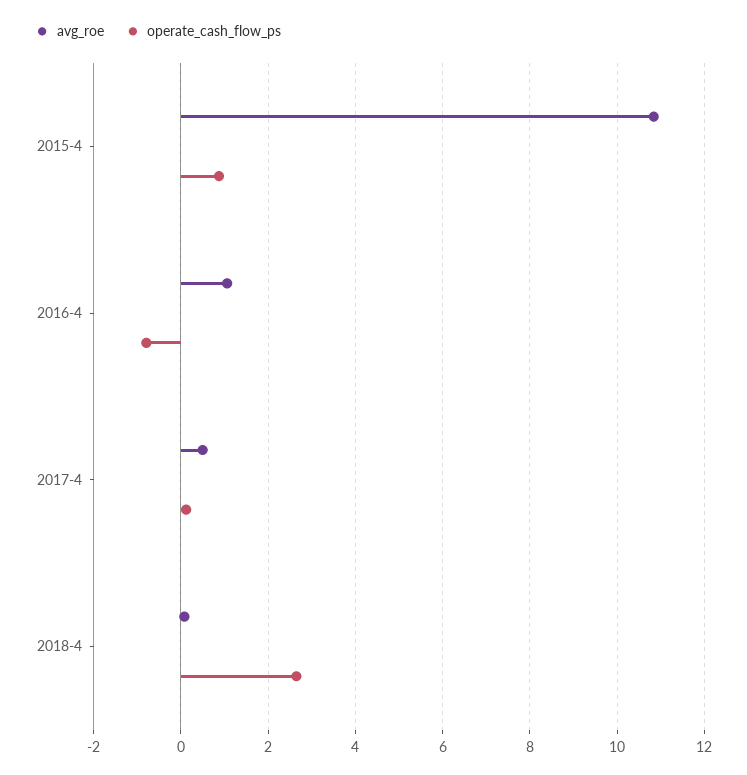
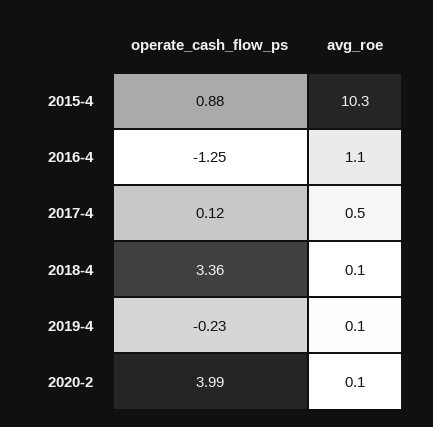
avg_roe, 2015-4: 10.8 -> 10.3
operate_cash_flow_ps, 2016-4: -0.8 -> -1.25
operate_cash_flow_ps, 2018-4: 2.6 -> 3.36
operate_cash_flow_ps, 2019-4: none -> -0.23
avg_roe, 2019-4: none -> 0.1
operate_cash_flow_ps, 2020-2: none -> 3.99
avg_roe, 2020-2: none -> 0.1

